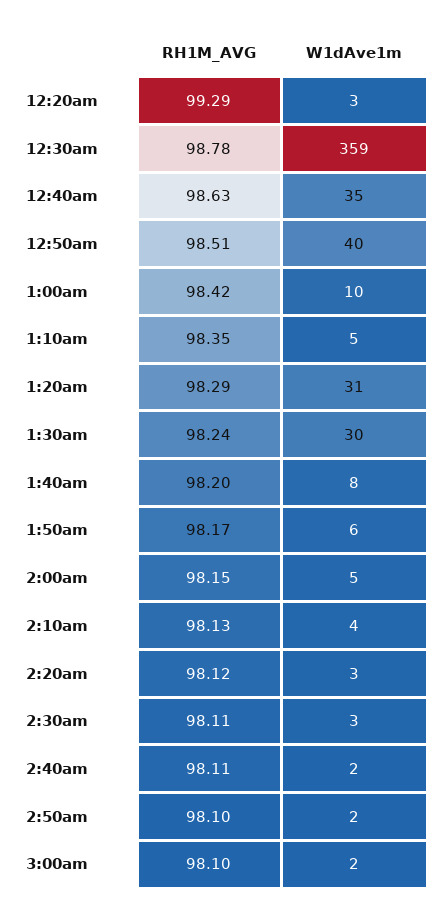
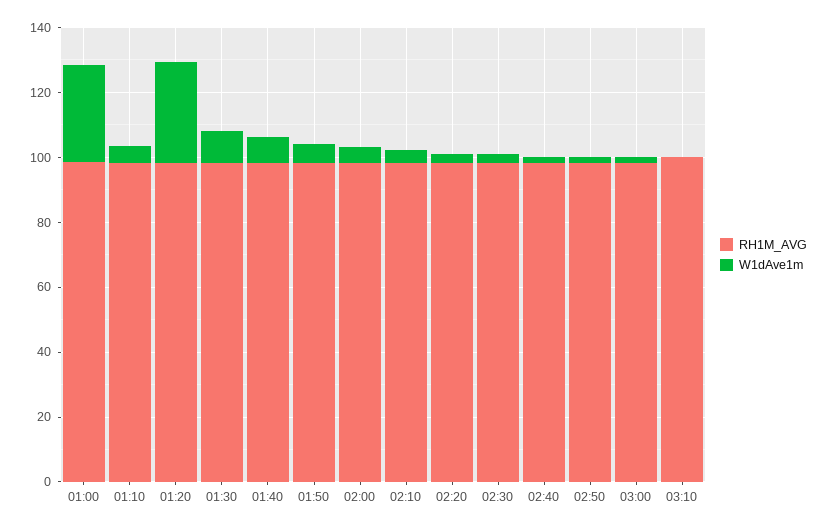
RH1M_AVG, 12:20am: 99.29 -> none
W1dAve1m, 12:20am: 3 -> none
RH1M_AVG, 12:30am: 98.78 -> none
W1dAve1m, 12:30am: 359 -> none
RH1M_AVG, 12:40am: 98.63 -> none
W1dAve1m, 12:40am: 35 -> none
RH1M_AVG, 12:50am: 98.51 -> none
W1dAve1m, 12:50am: 40 -> none
W1dAve1m, 1:00am: 10 -> 30
W1dAve1m, 1:30am: 30 -> 10
RH1M_AVG, 03:10: none -> 100
W1dAve1m, 03:10: none -> 0

